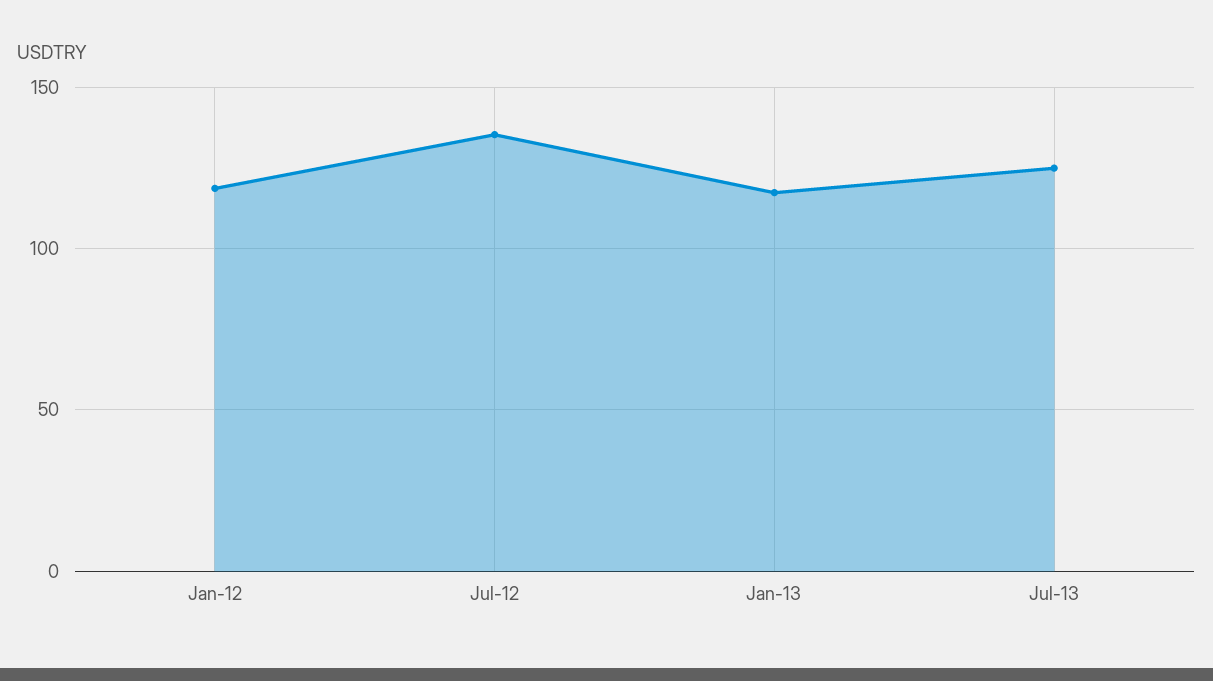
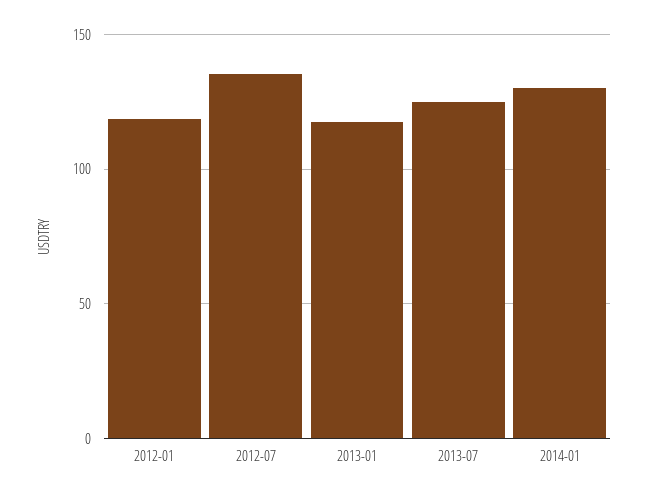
2014-01: none -> 130

